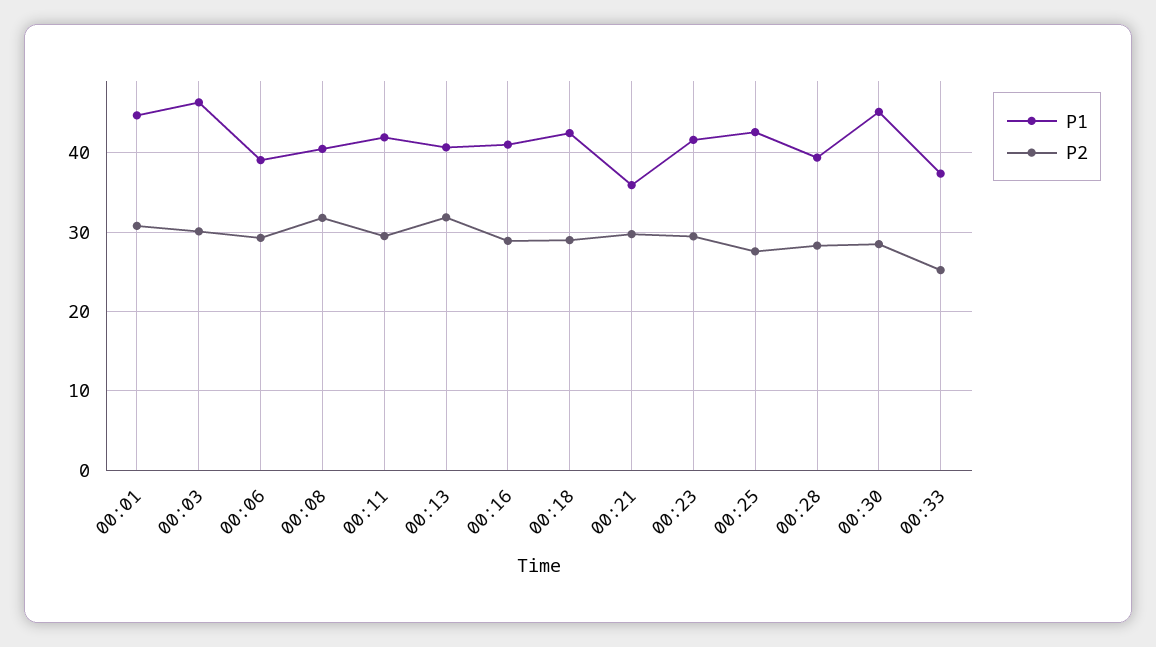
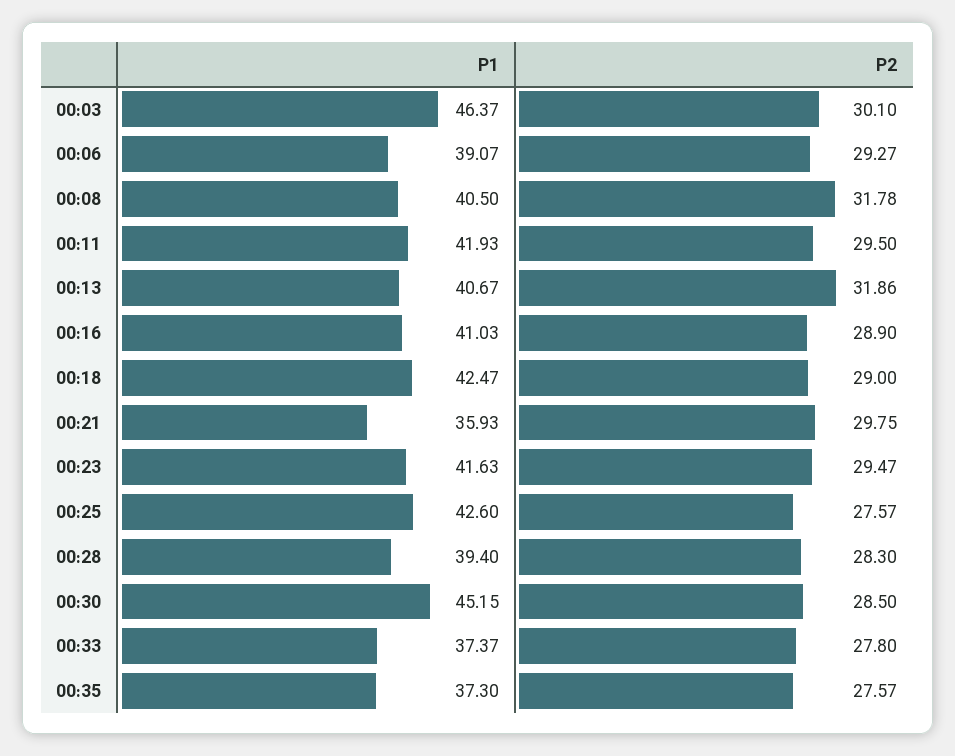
P1, 00:01: 45 -> none
P2, 00:01: 31 -> none
P2, 00:33: 25 -> 27.8
P1, 00:35: none -> 37.3
P2, 00:35: none -> 27.57

